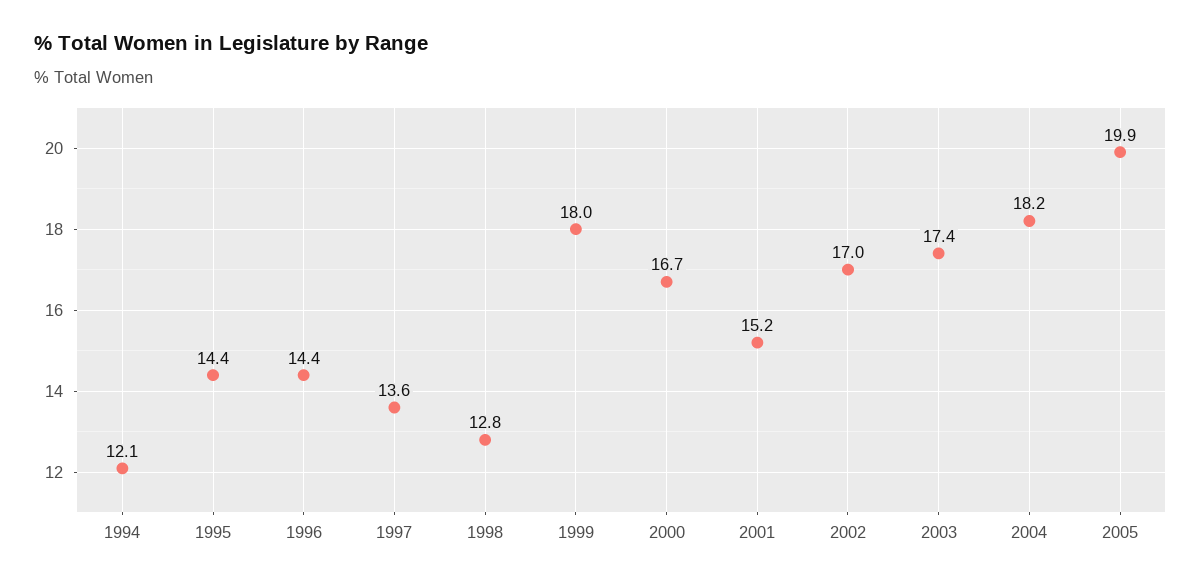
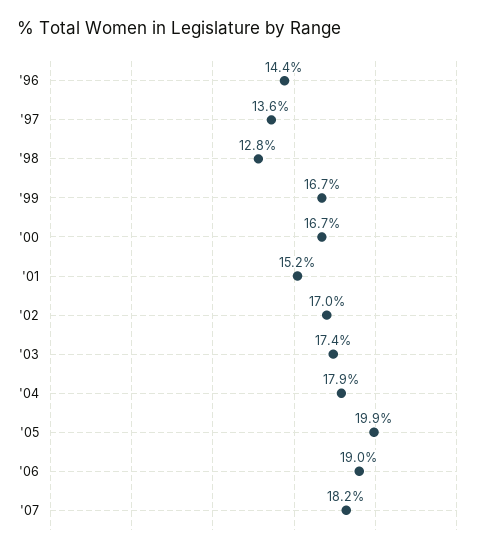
1994: 12.1 -> none
1995: 14.4 -> none
1999: 18 -> 16.7
2004: 18.2 -> 17.9
'06: none -> 19
'07: none -> 18.2

